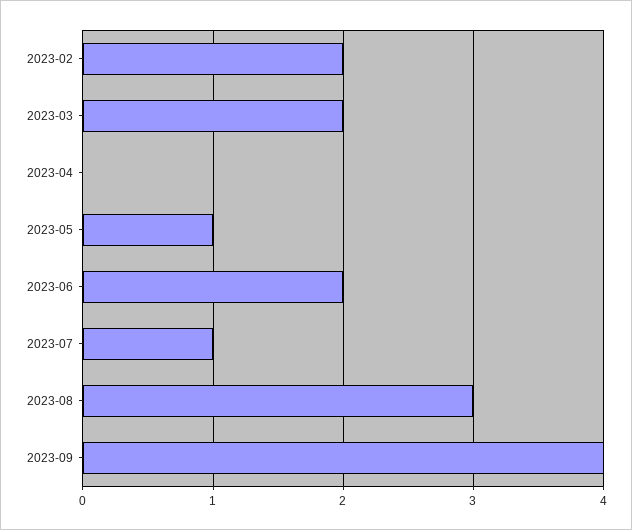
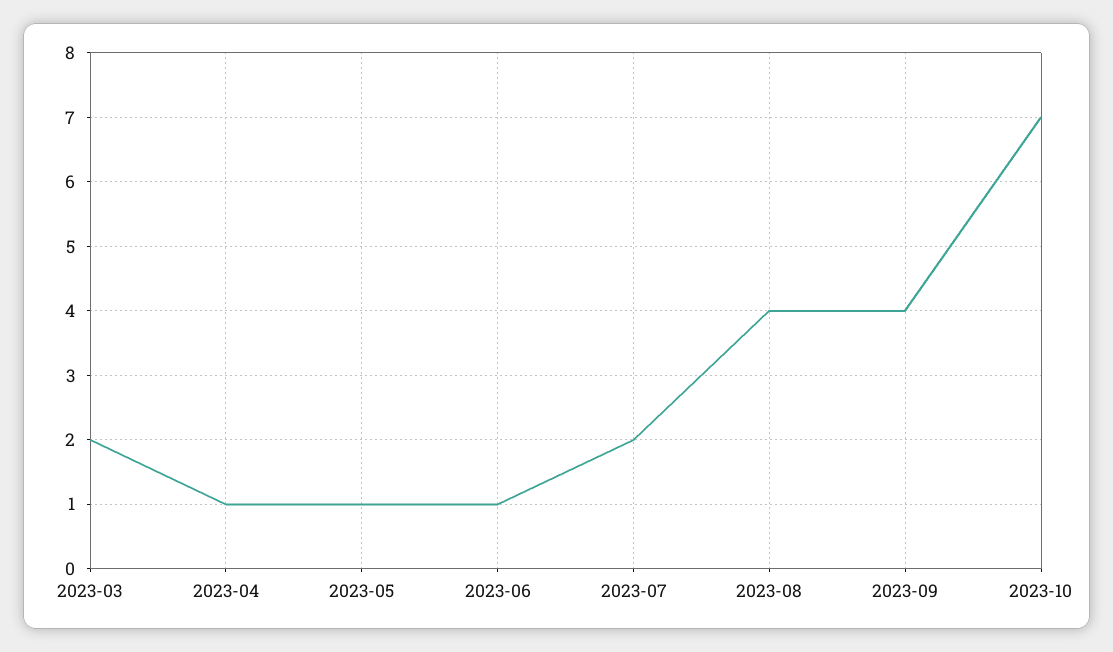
2023-02: 2 -> none
2023-04: 0 -> 1
2023-06: 2 -> 1
2023-07: 1 -> 2
2023-08: 3 -> 4
2023-10: none -> 7

